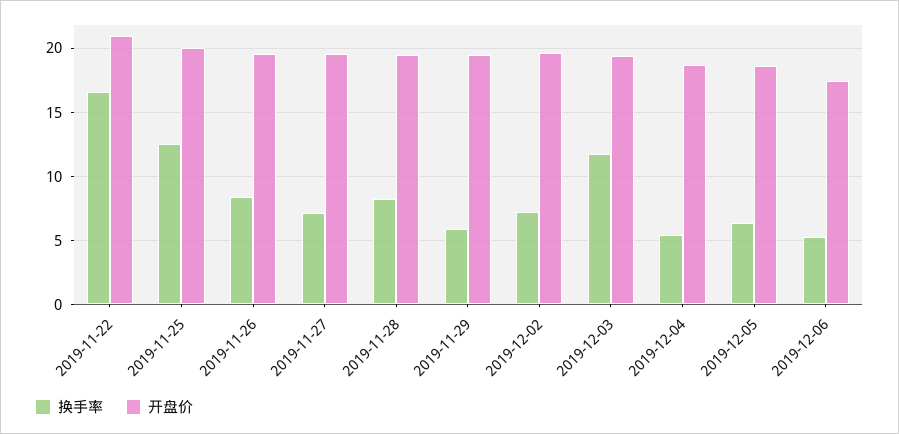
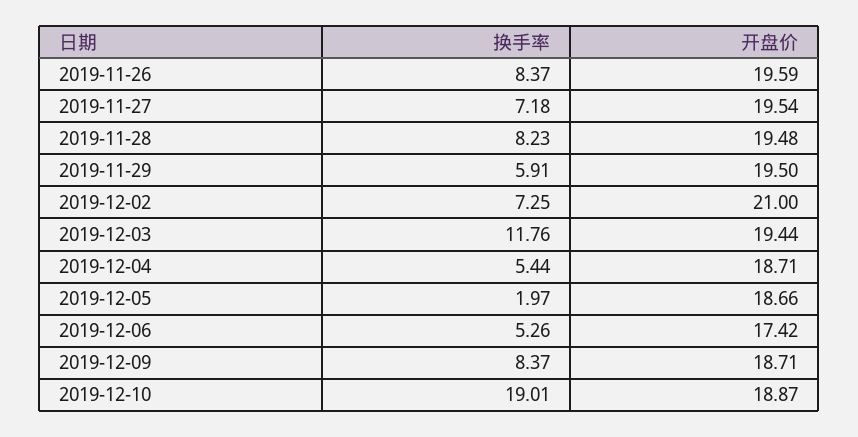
换手率, 2019-11-22: 16.5 -> none
开盘价, 2019-11-22: 21 -> none
换手率, 2019-11-25: 12.5 -> none
开盘价, 2019-11-25: 20 -> none
开盘价, 2019-12-02: 19.5 -> 21
换手率, 2019-12-05: 6.5 -> 1.97
换手率, 2019-12-09: none -> 8.37
开盘价, 2019-12-09: none -> 18.71
换手率, 2019-12-10: none -> 19.01
开盘价, 2019-12-10: none -> 18.87

